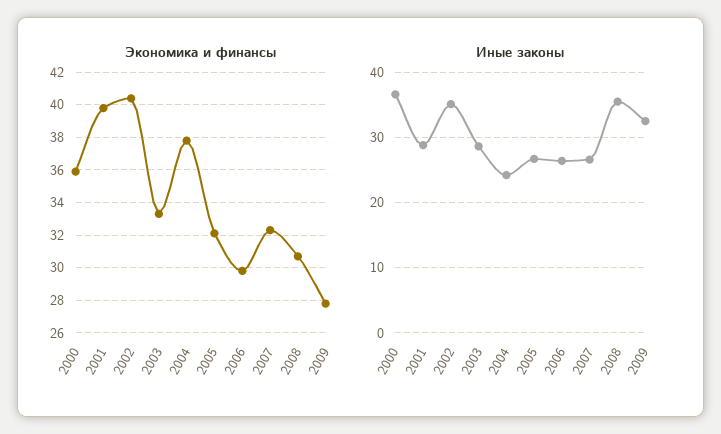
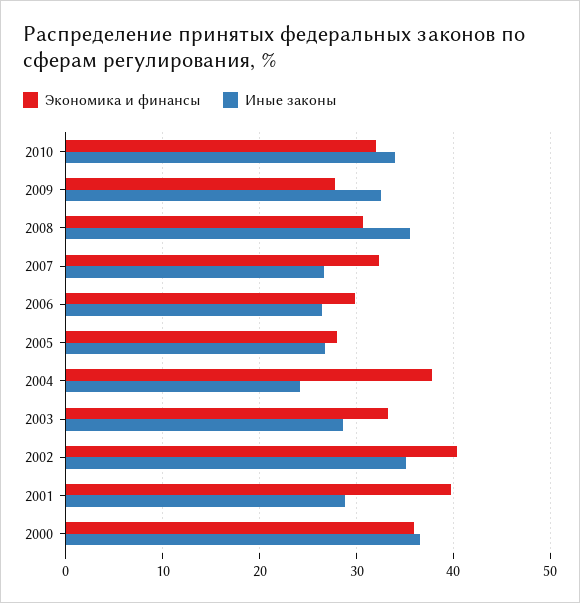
Экономика и финансы, 2005: 32 -> 28
Экономика и финансы, 2010: none -> 32
Иные законы, 2010: none -> 34

